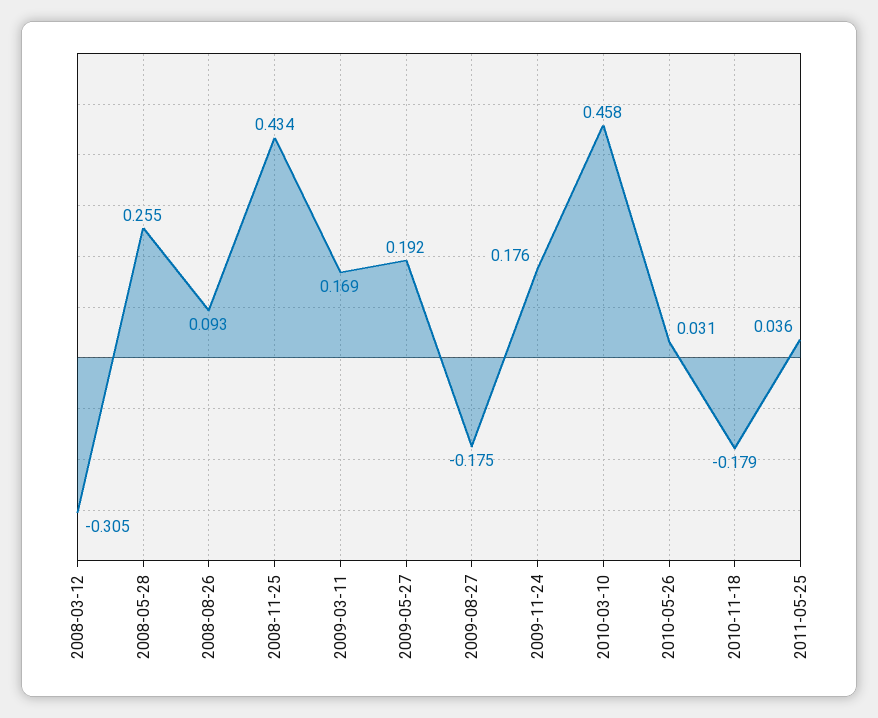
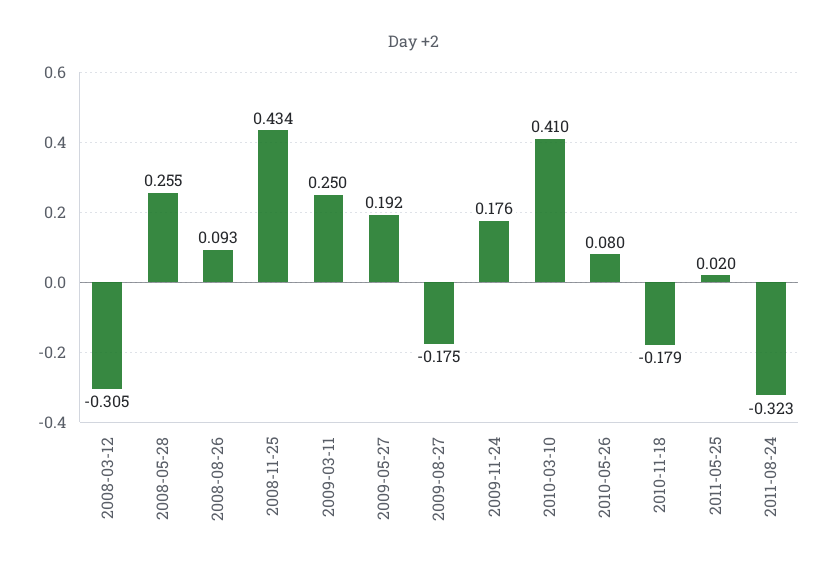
2009-03-11: 0.169 -> 0.25
2010-03-10: 0.458 -> 0.41
2010-05-26: 0.031 -> 0.08
2011-05-25: 0.036 -> 0.02
2011-08-24: none -> -0.323

